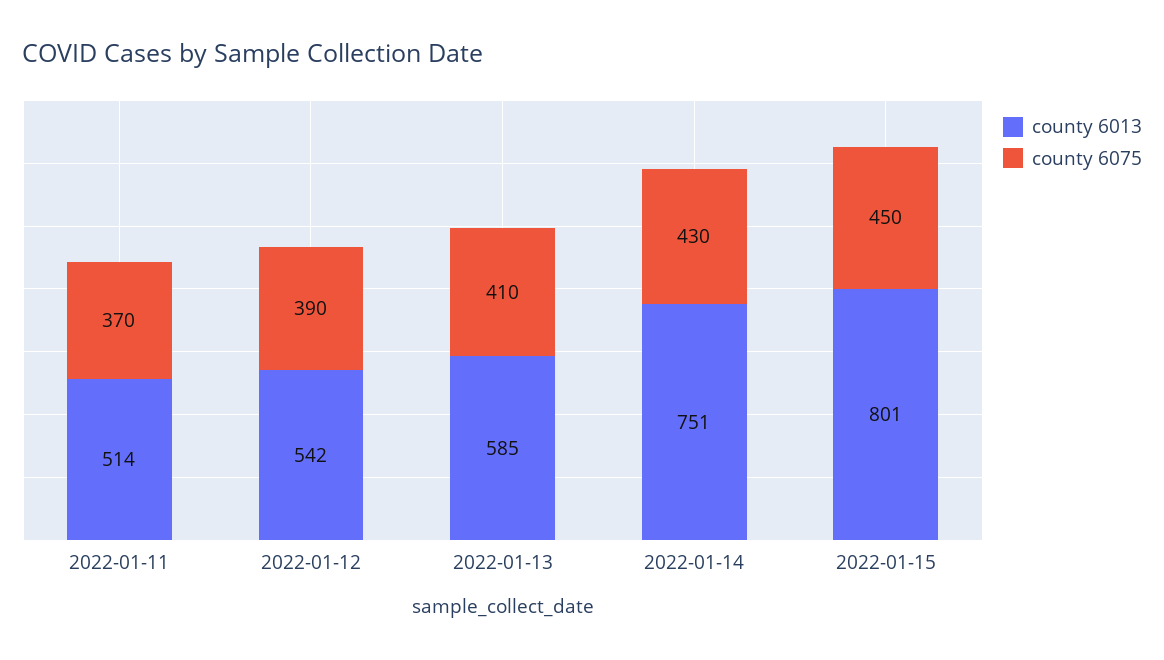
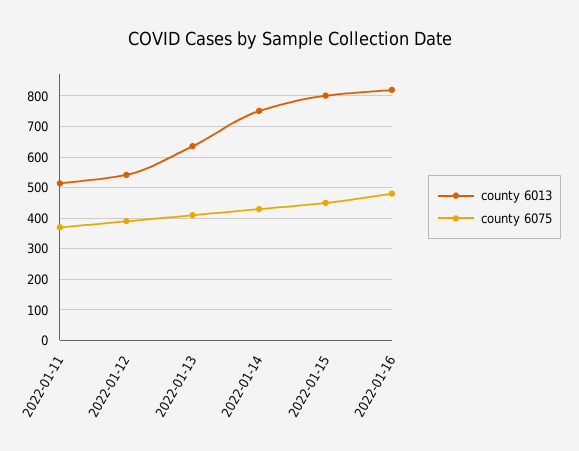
county 6013, 2022-01-13: 585 -> 640
county 6013, 2022-01-16: none -> 820
county 6075, 2022-01-16: none -> 480

